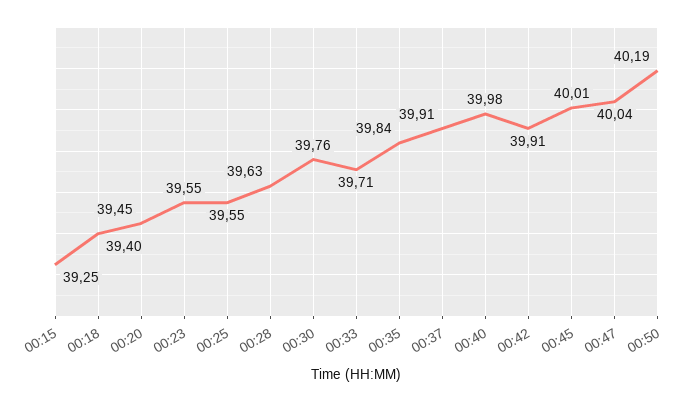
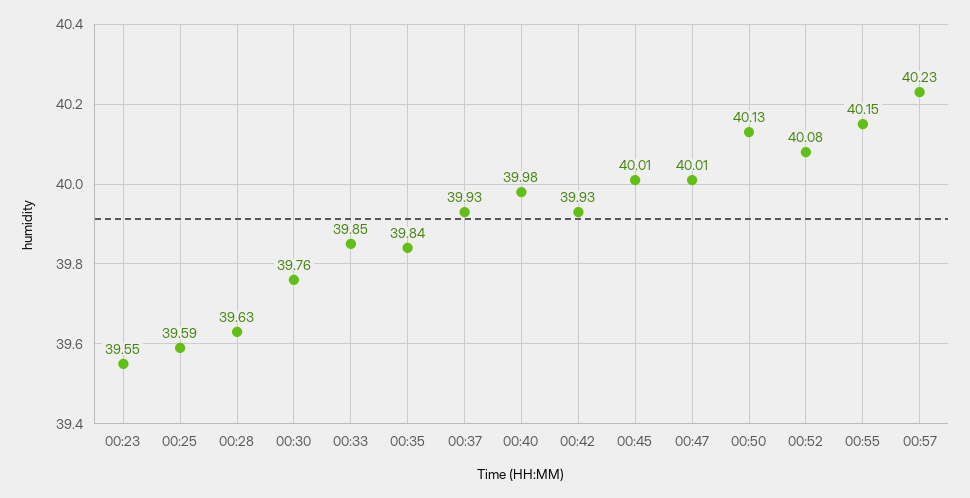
00:15: 39.25 -> none
00:18: 39.4 -> none
00:20: 39.45 -> none
00:25: 39.55 -> 39.59
00:33: 39.71 -> 39.85
00:37: 39.91 -> 39.93
00:42: 39.91 -> 39.93
00:47: 40.04 -> 40.01
00:50: 40.19 -> 40.13
00:52: none -> 40.08
00:55: none -> 40.15
00:57: none -> 40.23

